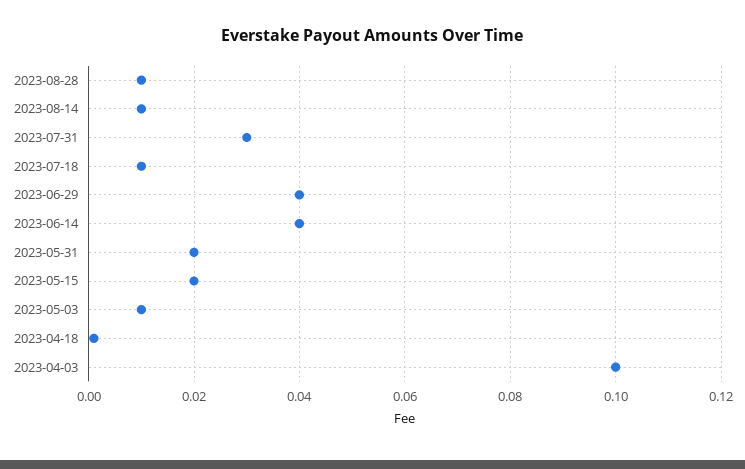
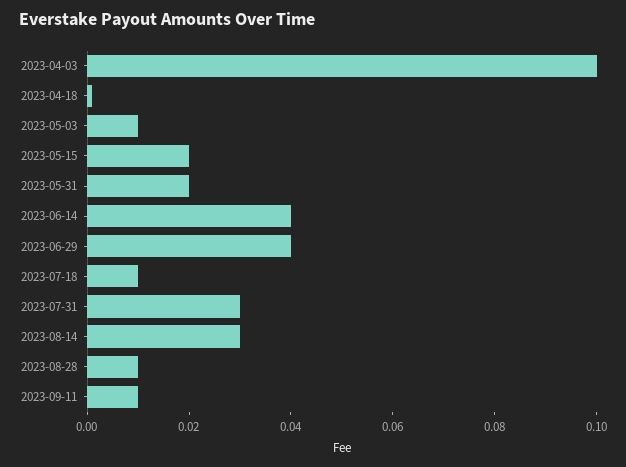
2023-08-14: 0.01 -> 0.03
2023-09-11: none -> 0.01

